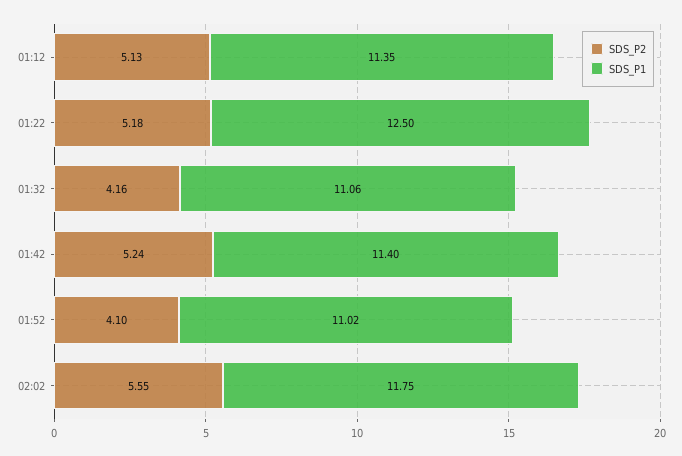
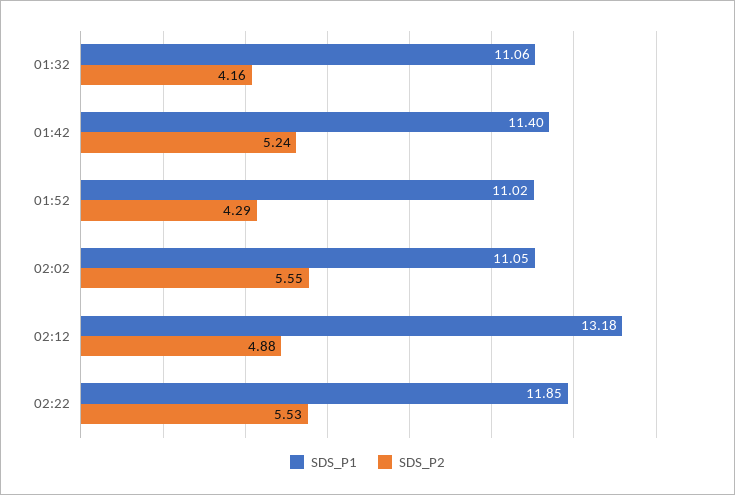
SDS_P2, 01:12: 5.13 -> none
SDS_P1, 01:12: 11.35 -> none
SDS_P2, 01:22: 5.18 -> none
SDS_P1, 01:22: 12.5 -> none
SDS_P2, 01:52: 4.1 -> 4.29
SDS_P1, 02:02: 11.75 -> 11.05
SDS_P1, 02:12: none -> 13.18
SDS_P2, 02:12: none -> 4.88
SDS_P1, 02:22: none -> 11.85
SDS_P2, 02:22: none -> 5.53

